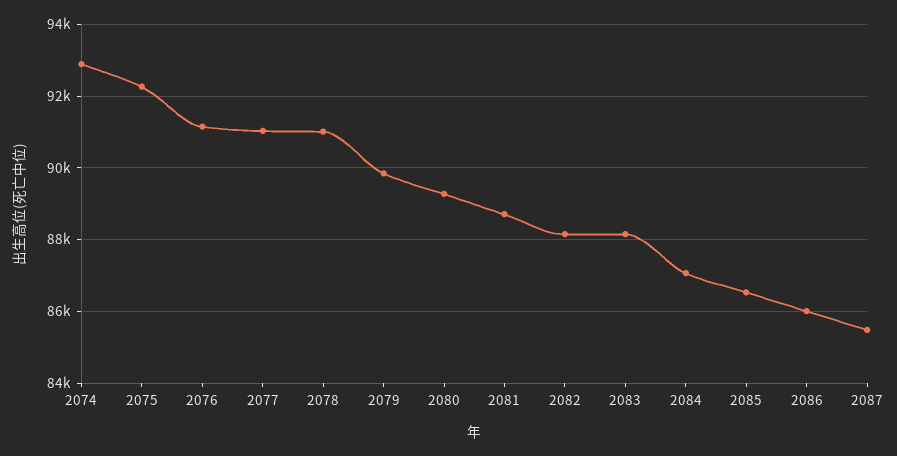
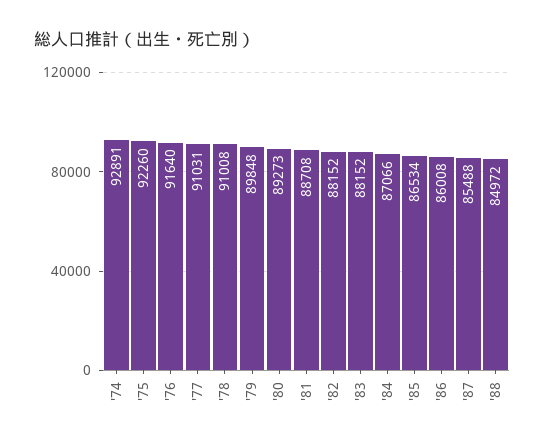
2076: 91200 -> 91640
'88: none -> 84972

